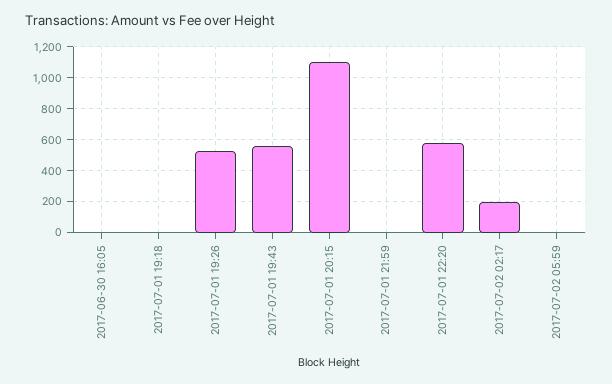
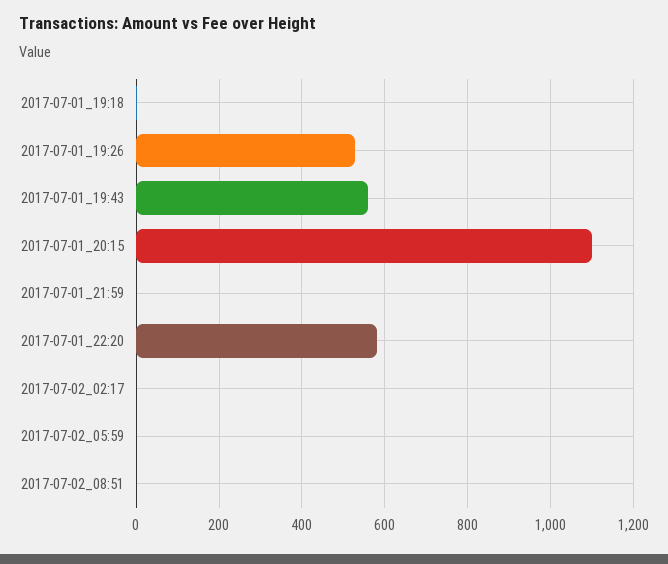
2017-06-30 16:05: 0 -> none
2017-07-02 02:17: 200 -> 0
2017-07-02_08:51: none -> 0

